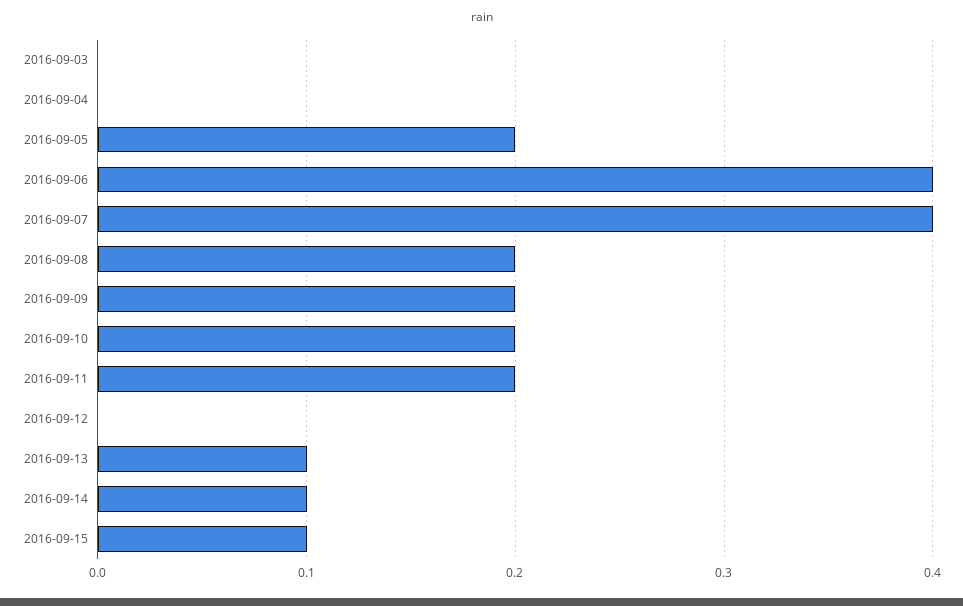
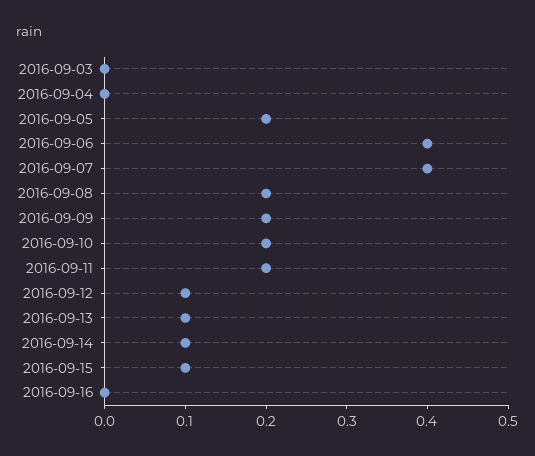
2016-09-12: 0 -> 0.1
2016-09-16: none -> 0

